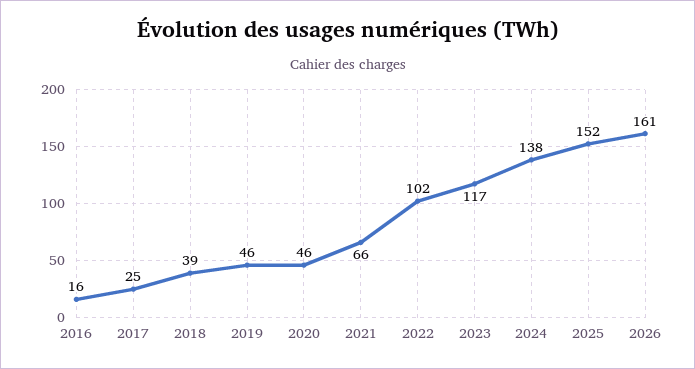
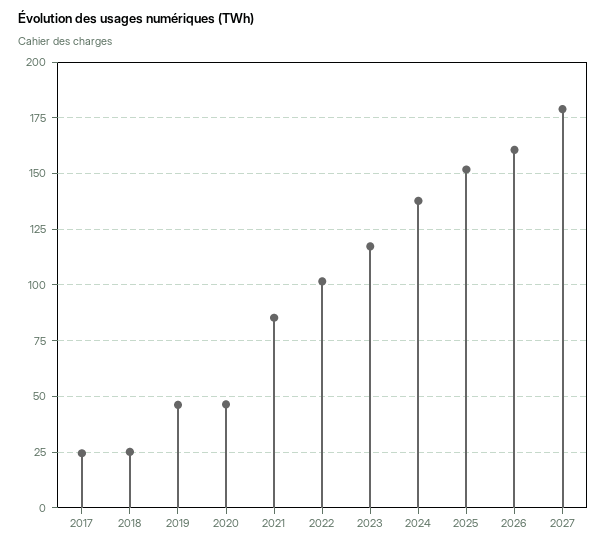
2016: 16 -> none
2018: 39 -> 25
2021: 66 -> 85
2027: none -> 180

